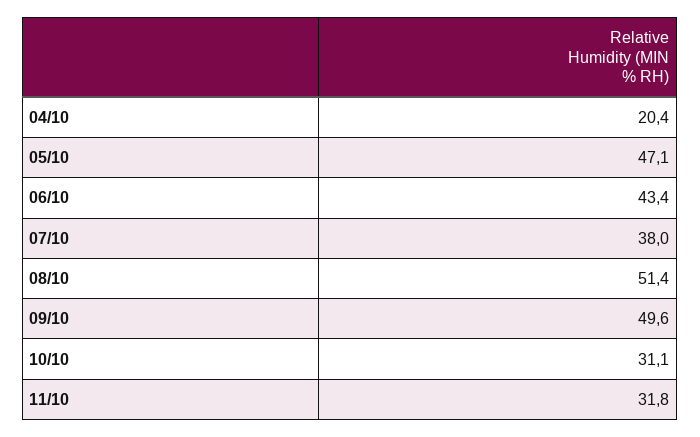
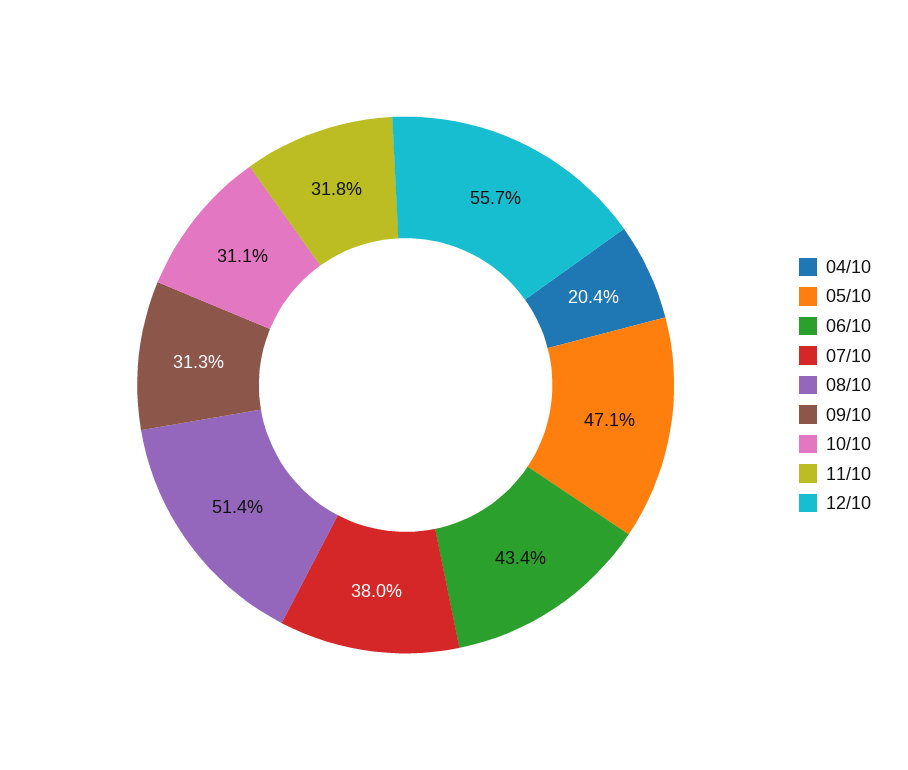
09/10: 49.6 -> 31.3
12/10: none -> 55.7

